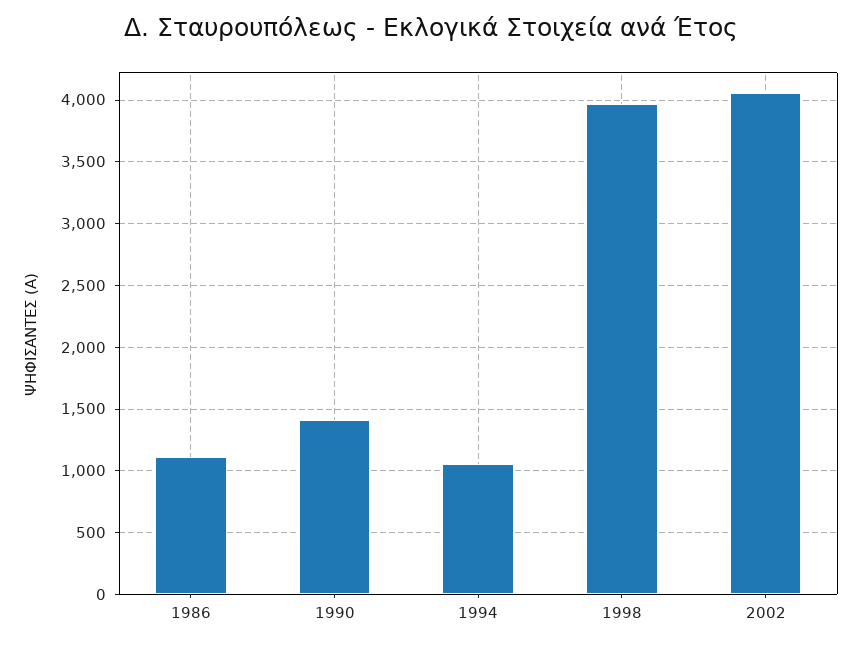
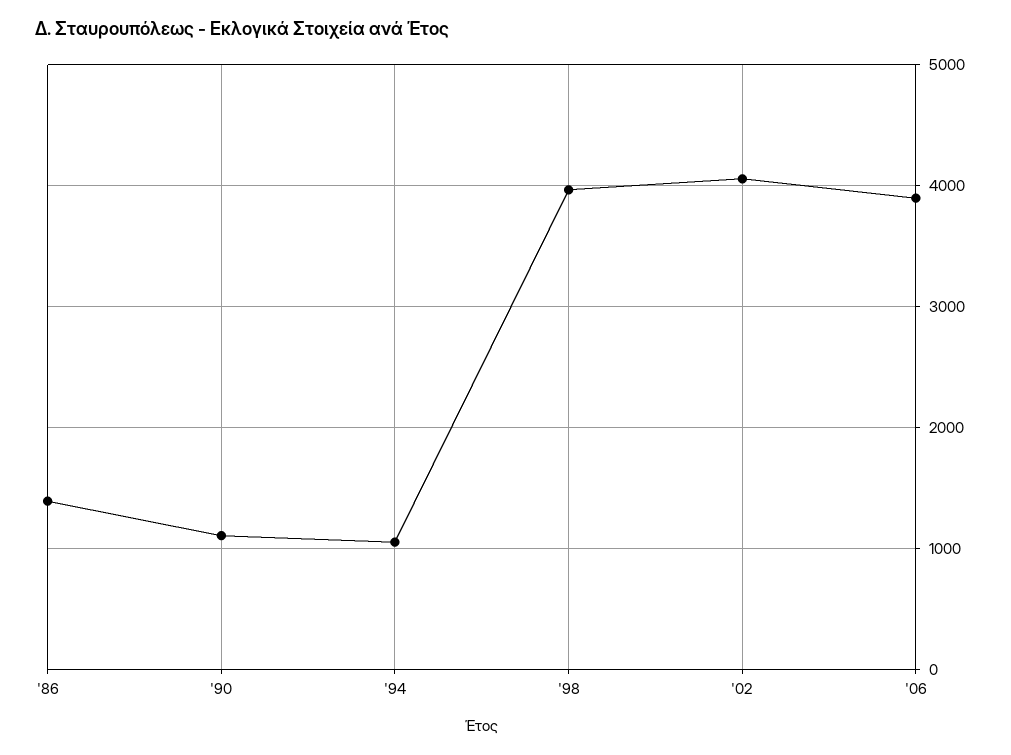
1986: 1100 -> 1400
1990: 1400 -> 1100
'06: none -> 3900

